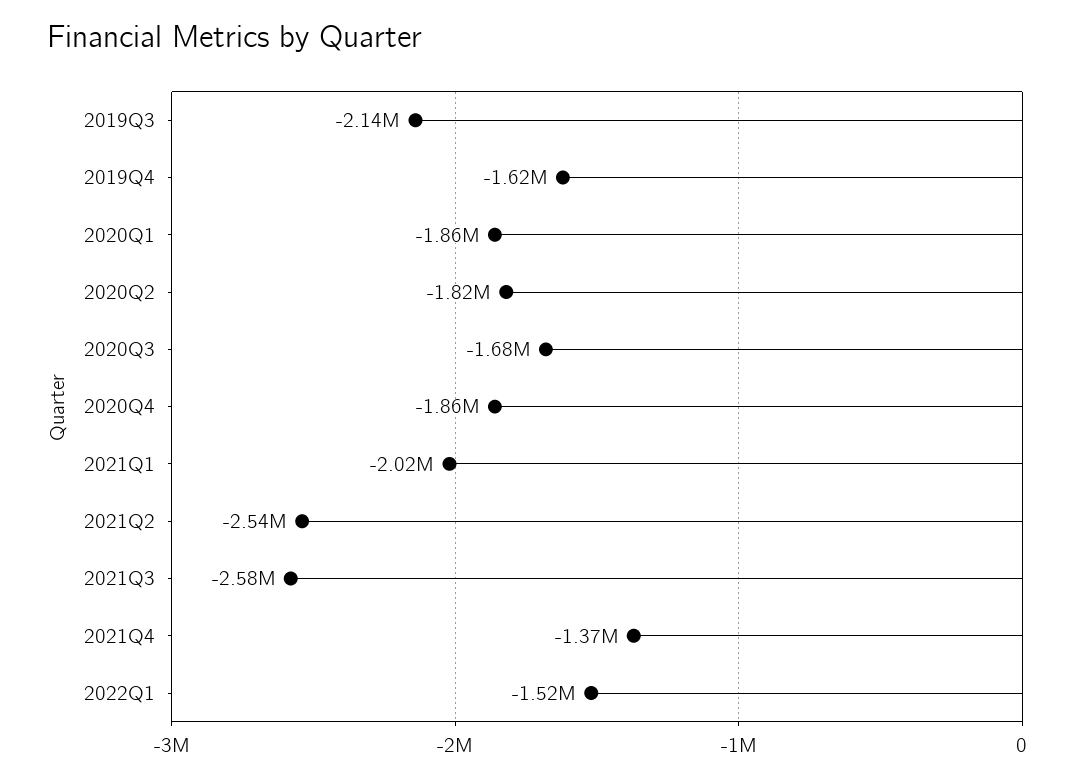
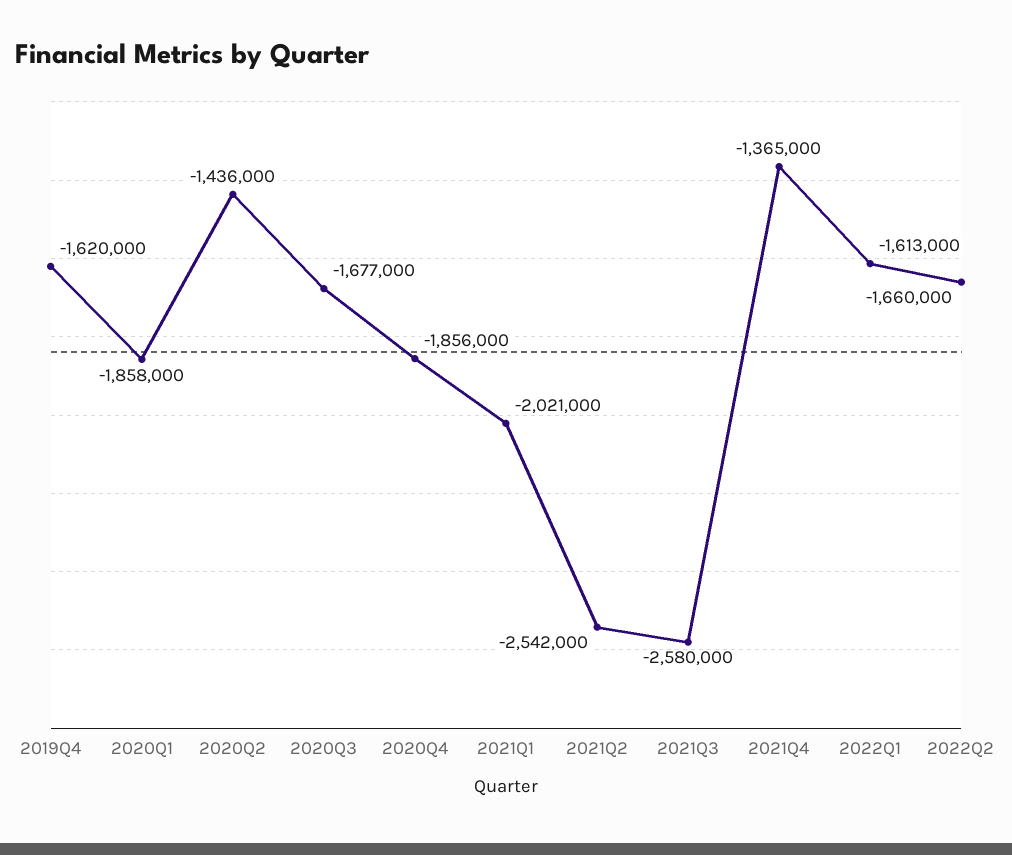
2019Q3: -2140000 -> none
2020Q2: -1820000 -> -1436000
2022Q1: -1520000 -> -1613000
2022Q2: none -> -1660000

